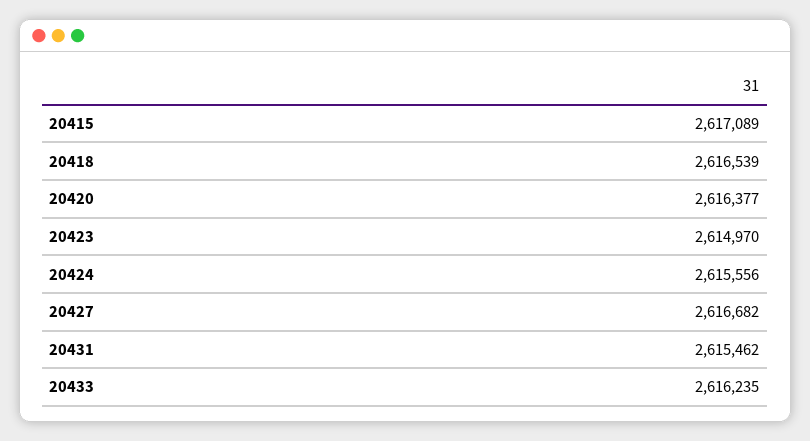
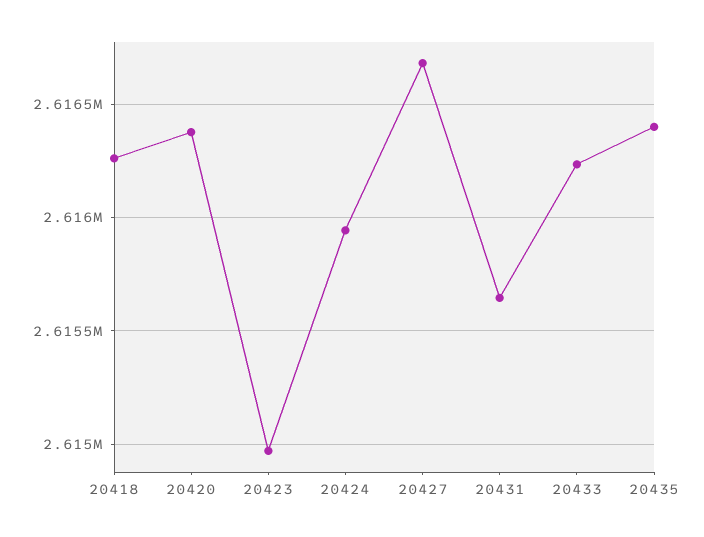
20415: 2617089 -> none
20418: 2616539 -> 2616250
20424: 2615556 -> 2615950
20431: 2615462 -> 2615650
20435: none -> 2616400

